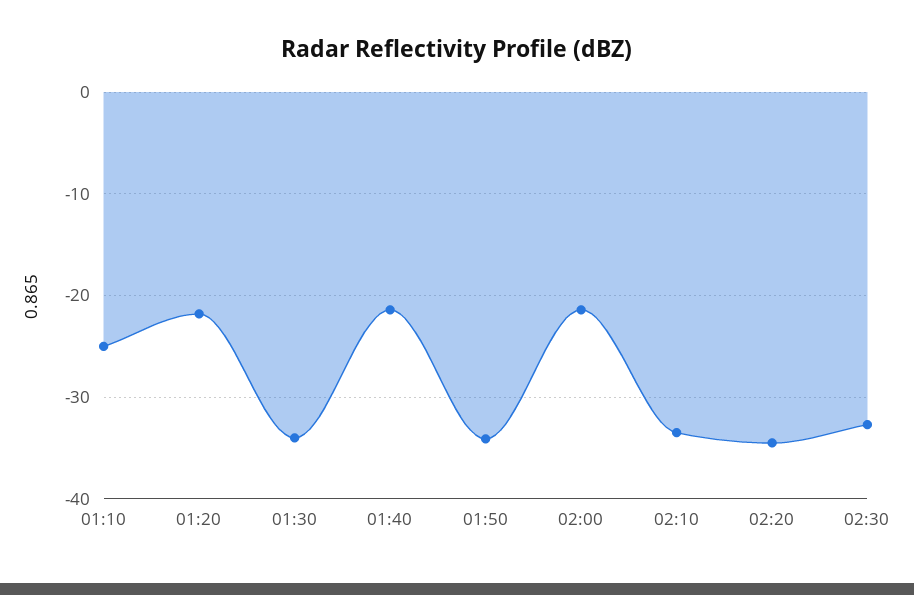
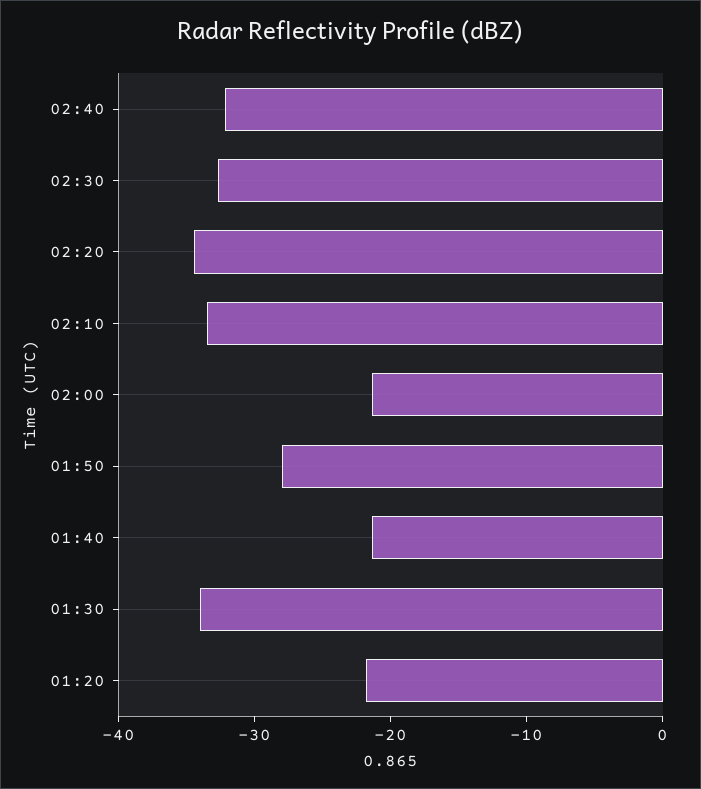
01:10: -25 -> none
01:50: -34 -> -28
02:40: none -> -32

